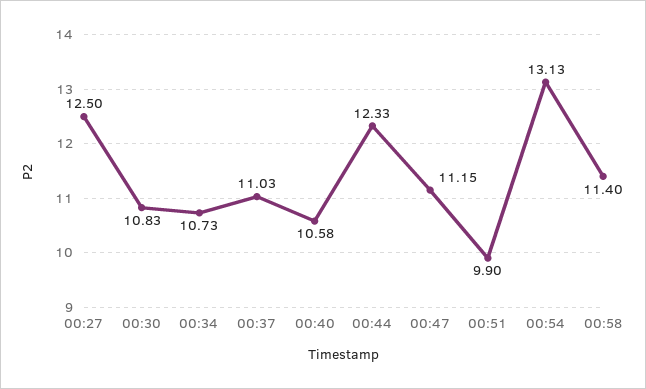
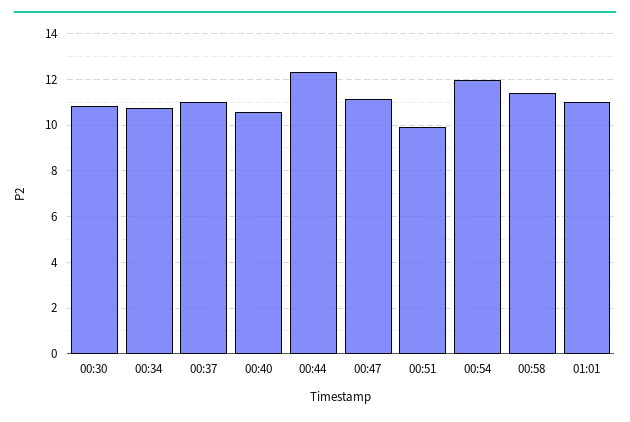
00:27: 12.5 -> none
00:54: 13.13 -> 12
01:01: none -> 11

